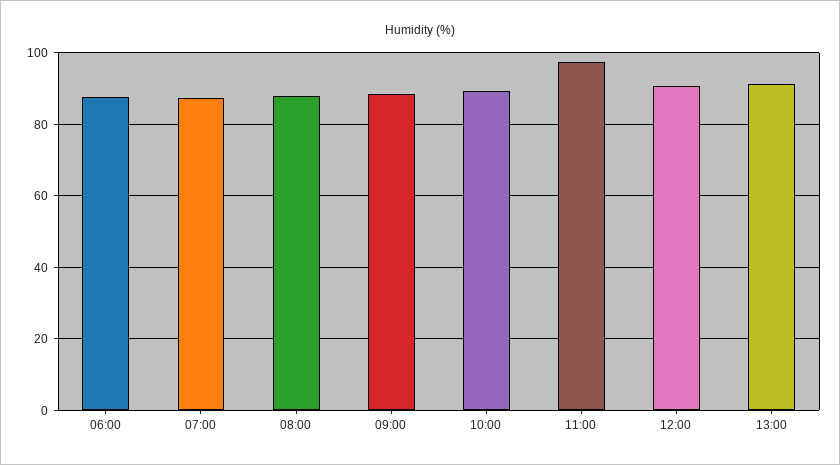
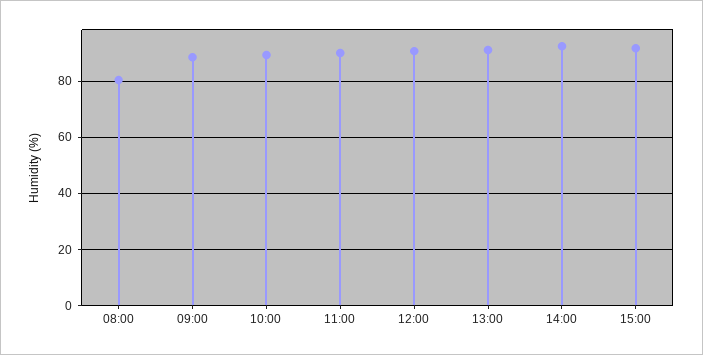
06:00: 88 -> none
07:00: 88 -> none
08:00: 88 -> 80
11:00: 98 -> 90
14:00: none -> 92.5
15:00: none -> 92.5

